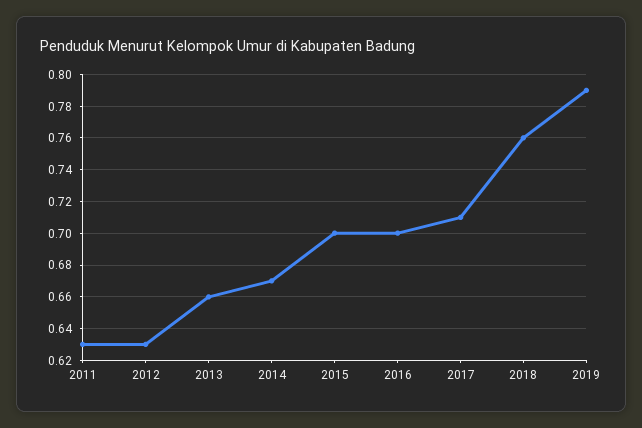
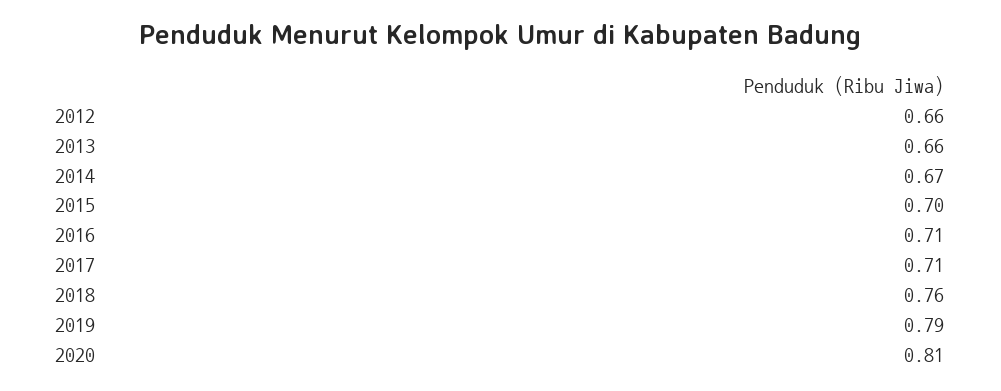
2011: 0.63 -> none
2012: 0.63 -> 0.66
2016: 0.7 -> 0.71
2020: none -> 0.81

